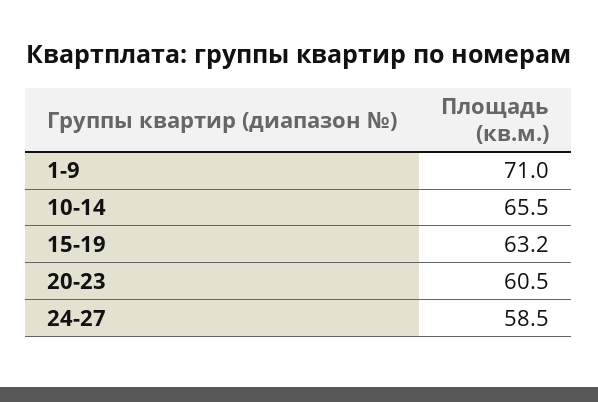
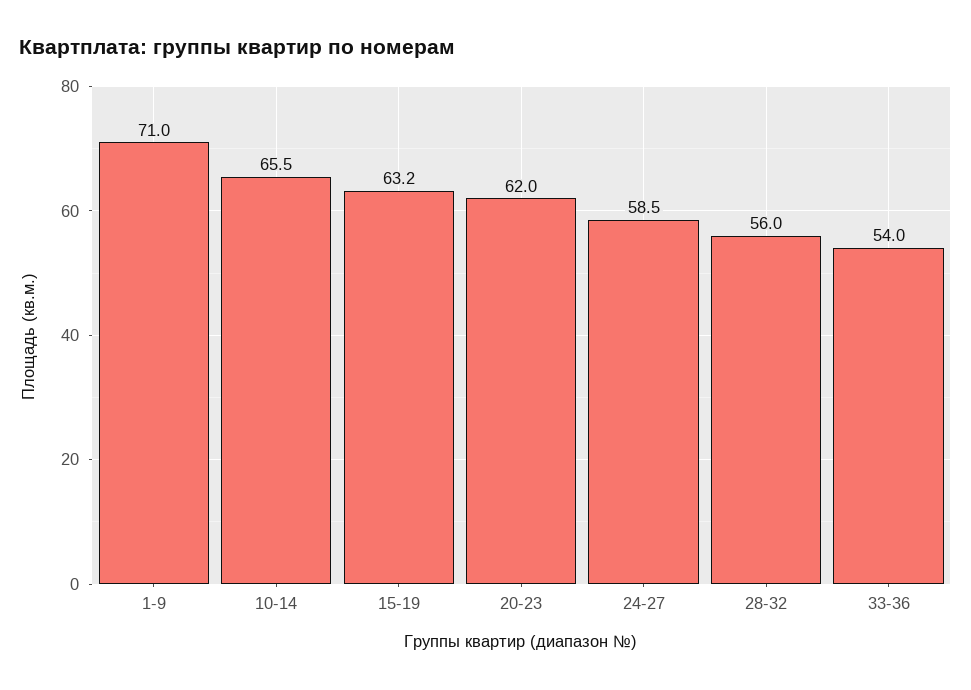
20-23: 60.5 -> 62
28-32: none -> 56
33-36: none -> 54

